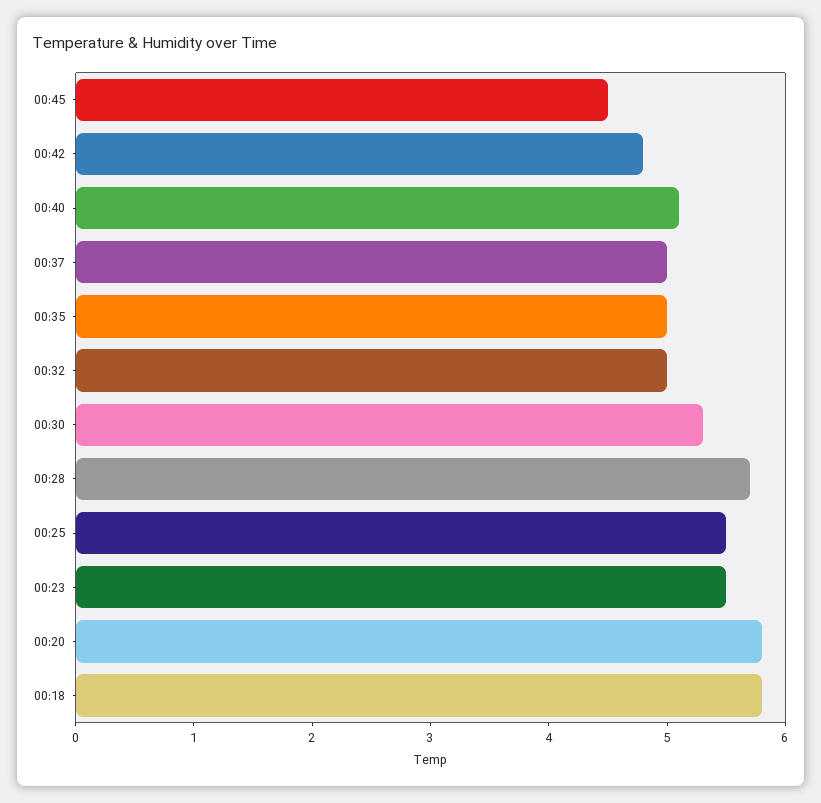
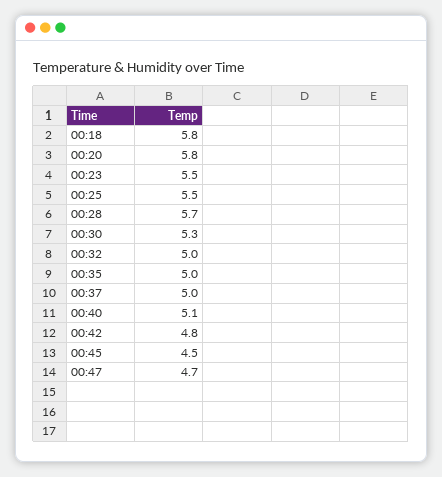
00:47: none -> 4.7

